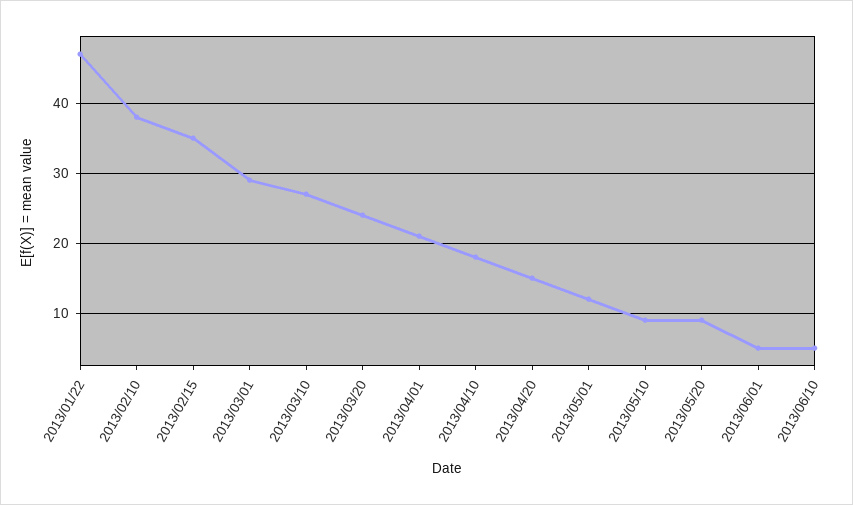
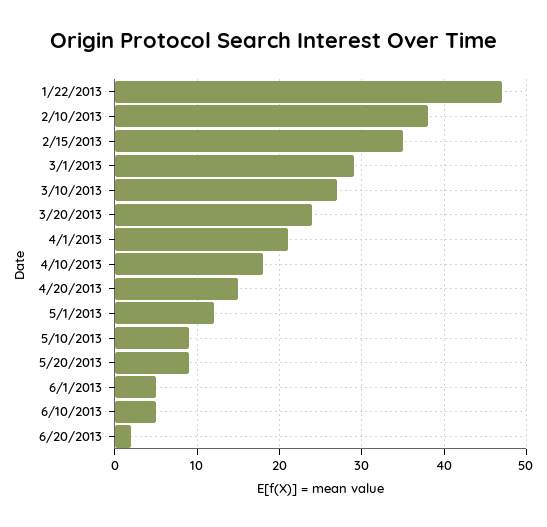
6/20/2013: none -> 2

